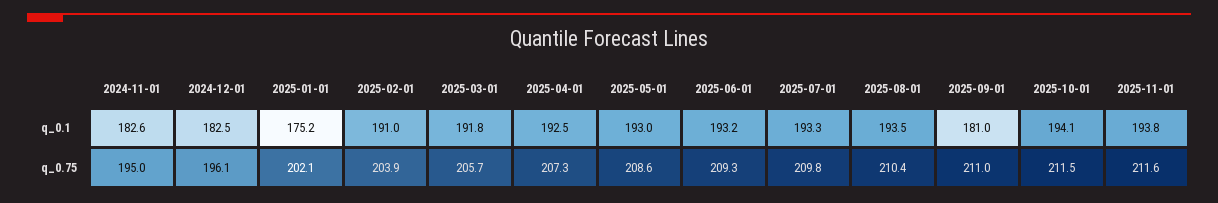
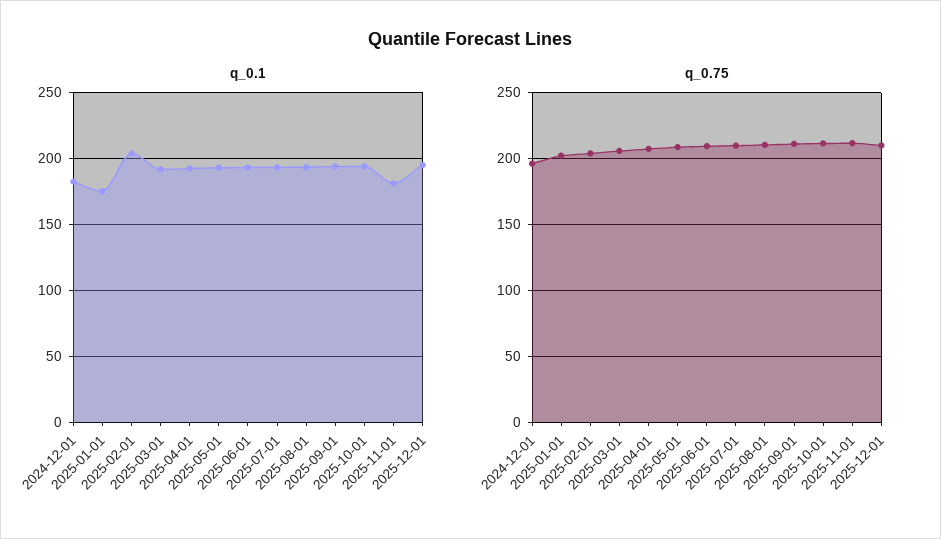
q_0.1, 2024-11-01: 182.6 -> none
q_0.1, 2025-02-01: 191 -> 205
q_0.1, 2025-09-01: 181 -> 195
q_0.1, 2025-11-01: 193.8 -> 180
q_0.75, 2024-11-01: 195 -> none
q_0.1, 2025-12-01: none -> 195
q_0.75, 2025-12-01: none -> 210

